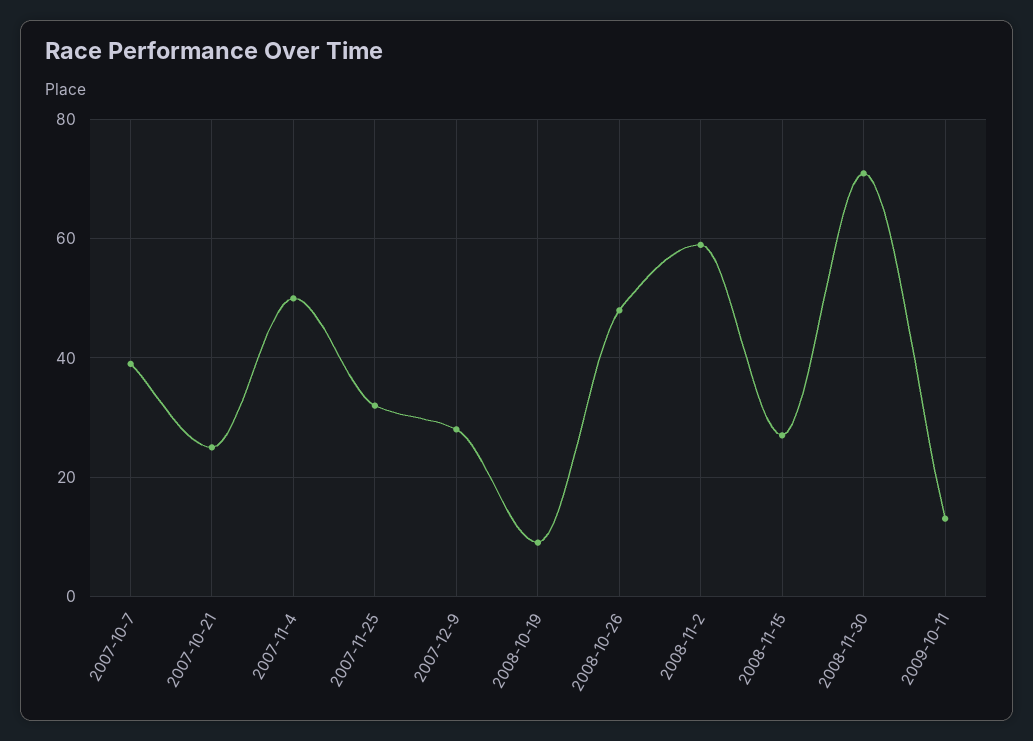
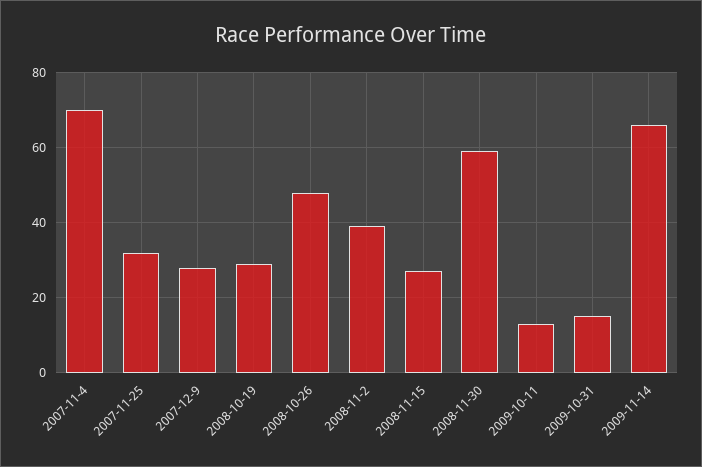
2007-10-7: 40 -> none
2007-10-21: 25 -> none
2007-11-4: 50 -> 70
2008-10-19: 10 -> 30
2008-11-2: 60 -> 40
2008-11-30: 70 -> 60
2009-10-31: none -> 15
2009-11-14: none -> 65

